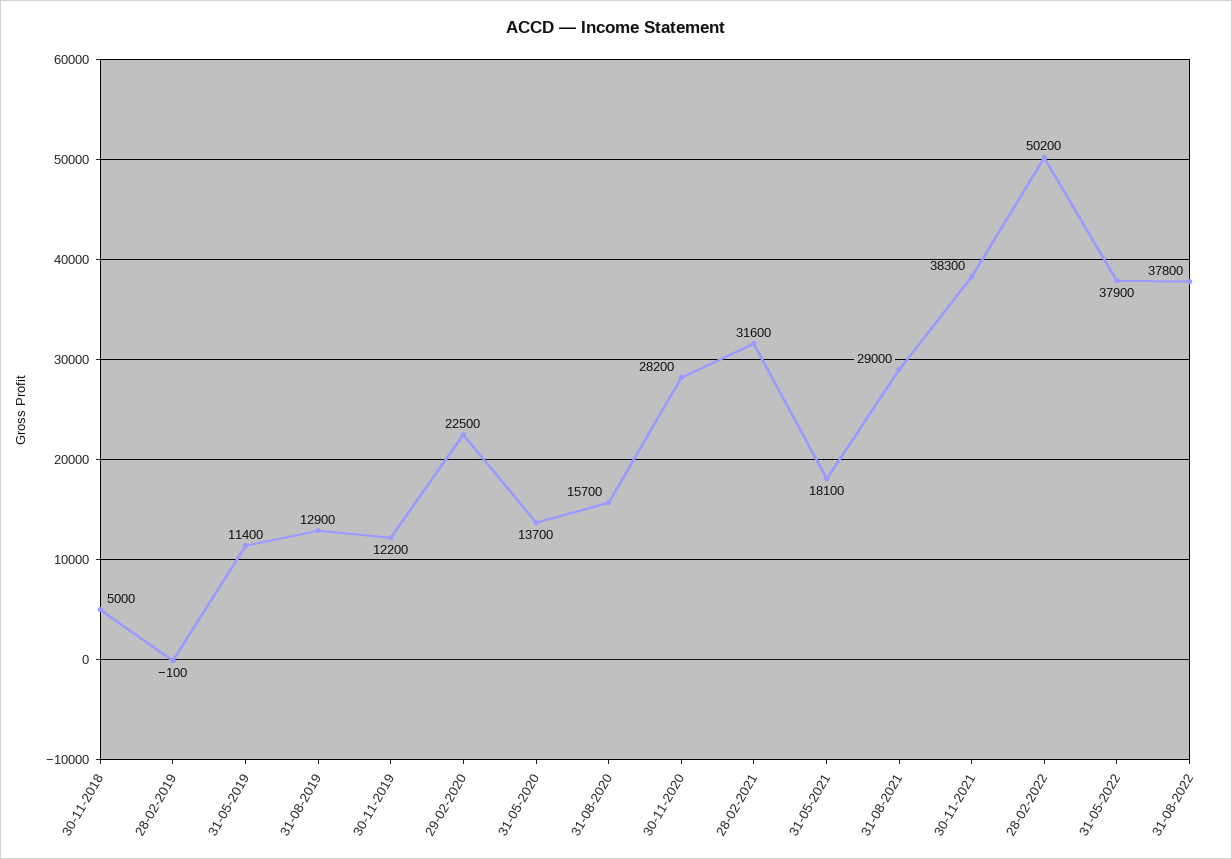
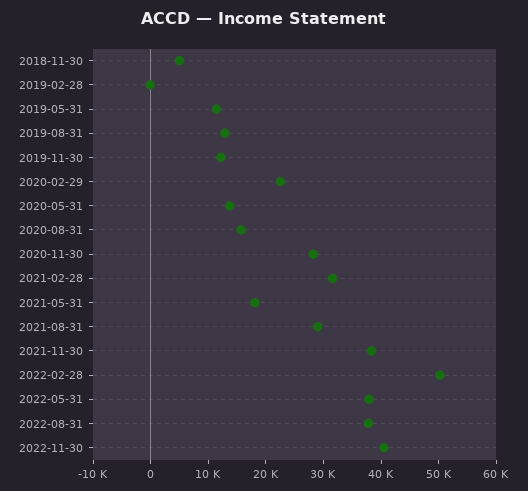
2022-11-30: none -> 40000

